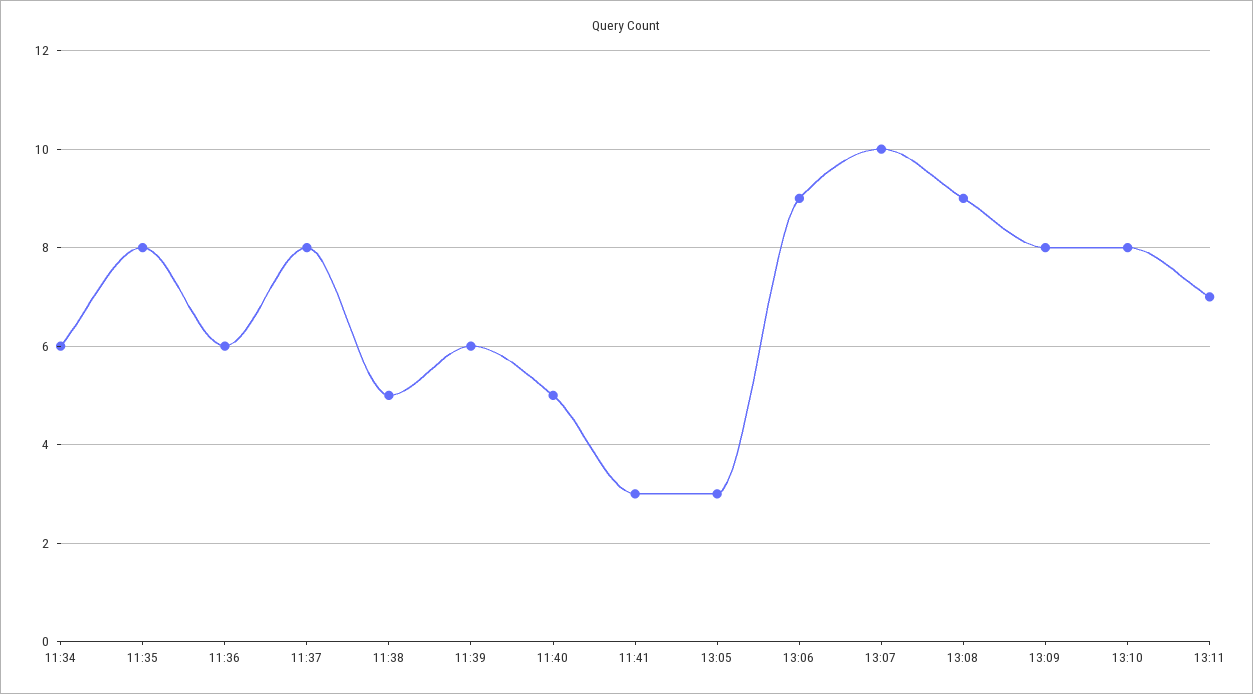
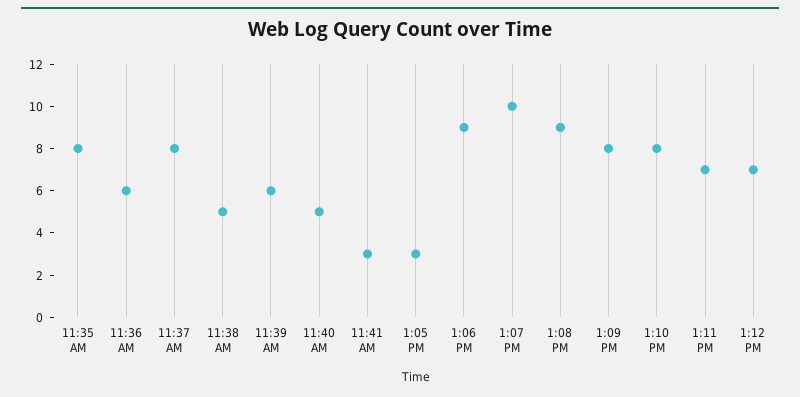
11:34: 6 -> none
1:12 PM: none -> 7

